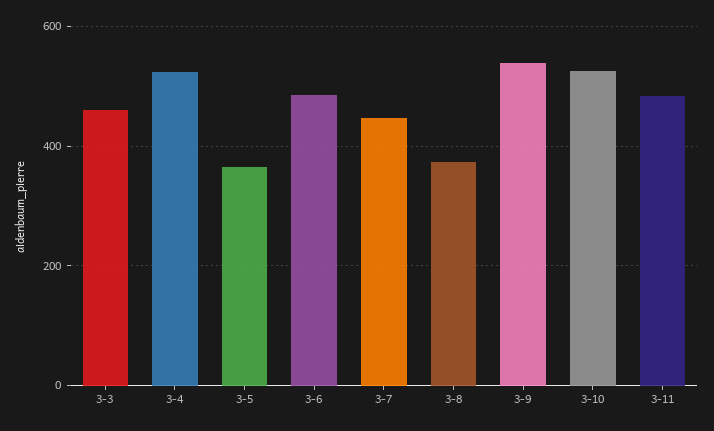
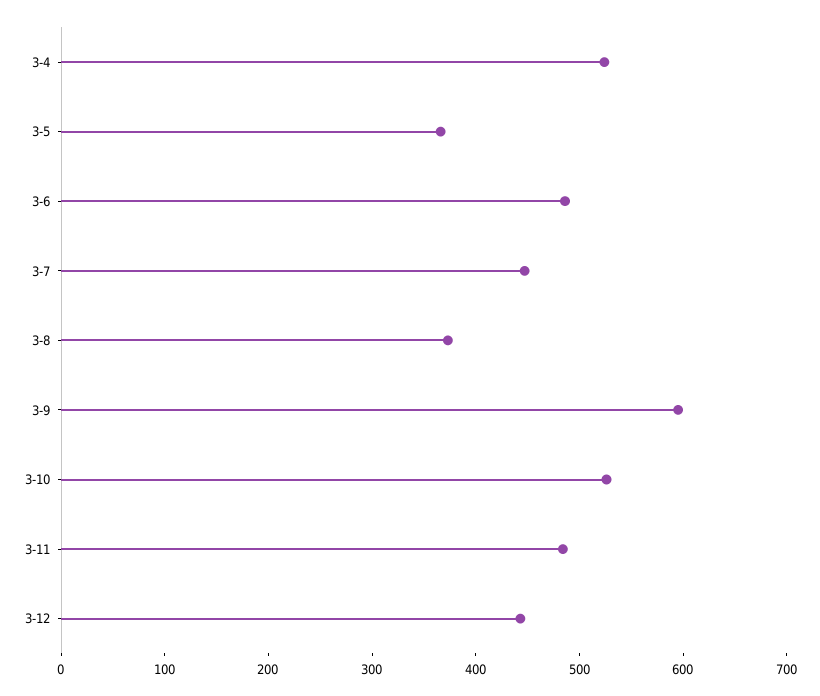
3-3: 460 -> none
3-9: 540 -> 600
3-12: none -> 440

